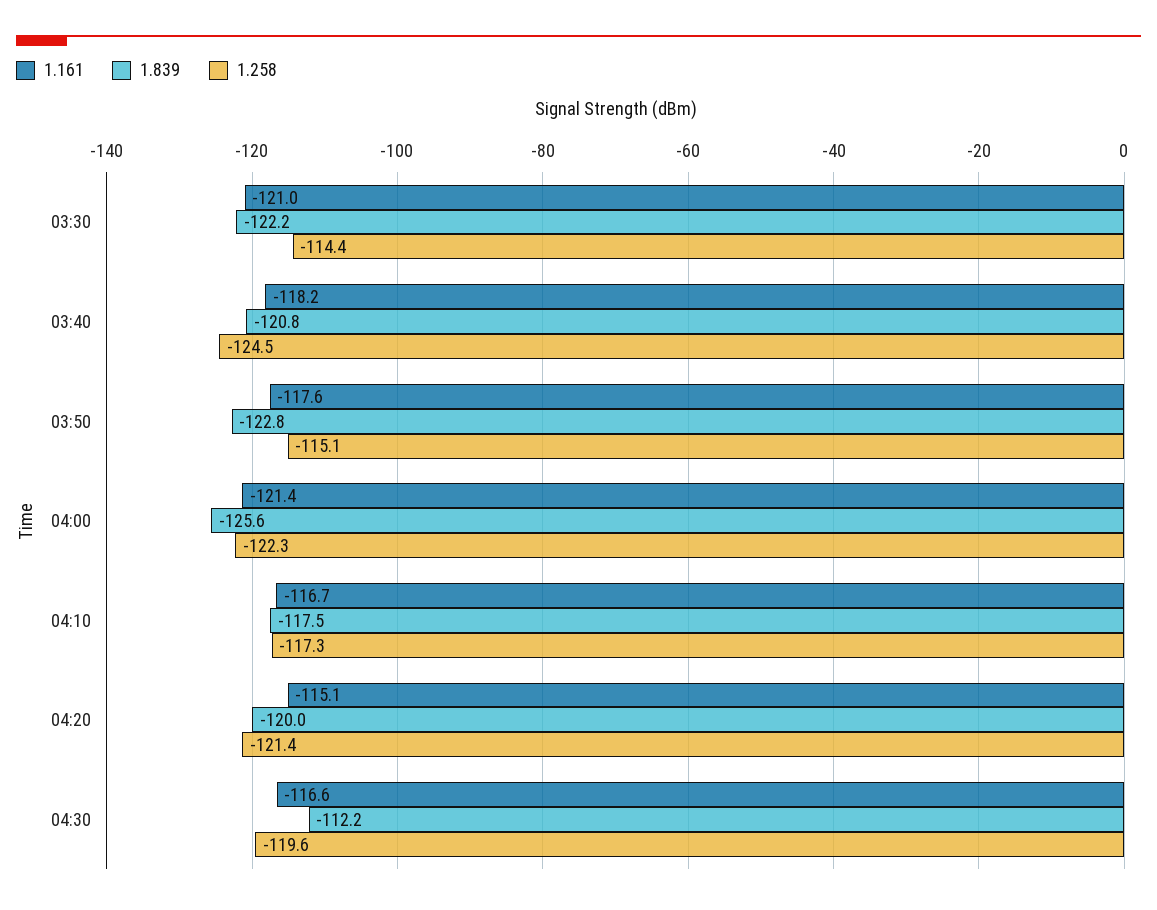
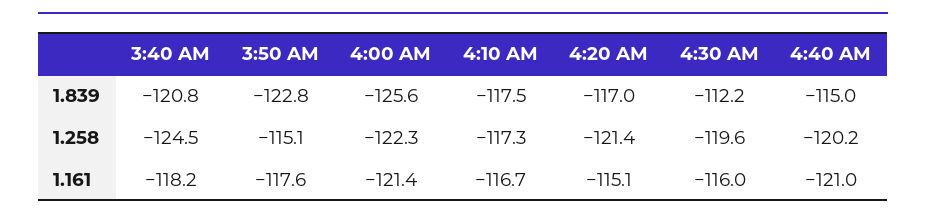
1.161, 03:30: -121 -> none
1.839, 03:30: -122.2 -> none
1.258, 03:30: -114.4 -> none
1.839, 04:20: -120 -> -117
1.161, 04:30: -116.6 -> -116
1.839, 4:40 AM: none -> -115
1.258, 4:40 AM: none -> -120.2
1.161, 4:40 AM: none -> -121

